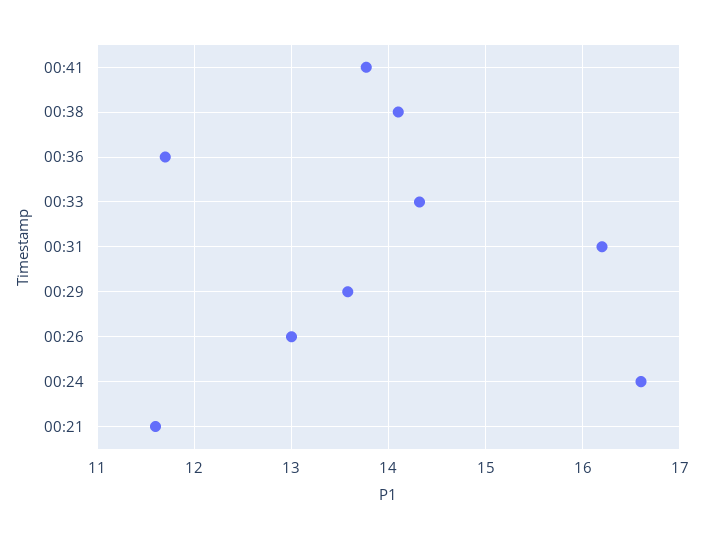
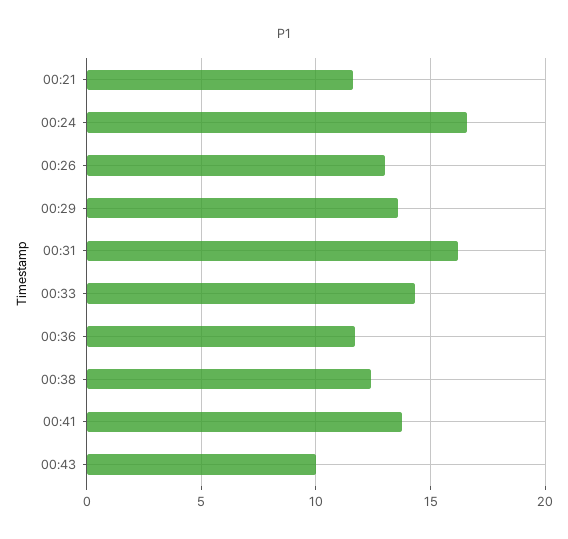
00:38: 14.1 -> 12.5
00:43: none -> 10

